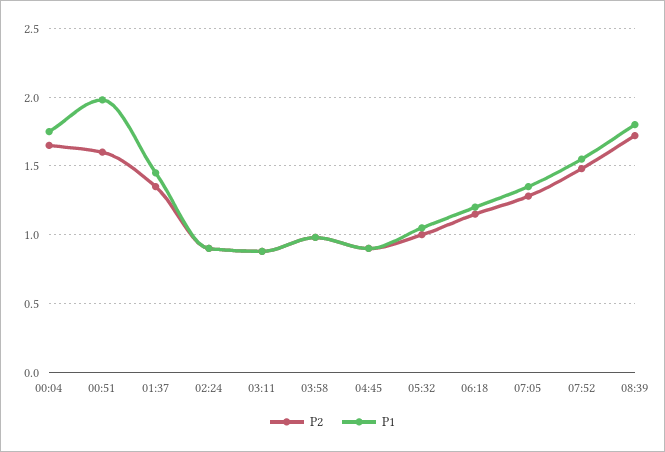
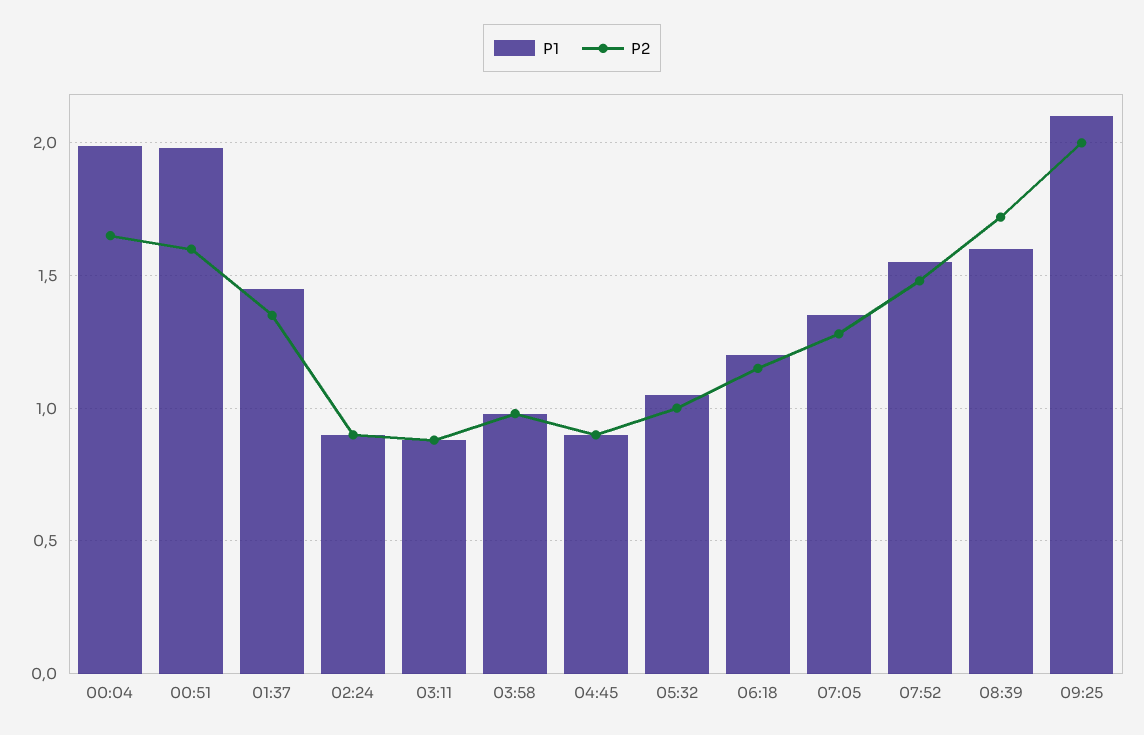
P1, 00:04: 1.75 -> 2
P1, 08:39: 1.8 -> 1.6
P1, 09:25: none -> 2.1
P2, 09:25: none -> 2

